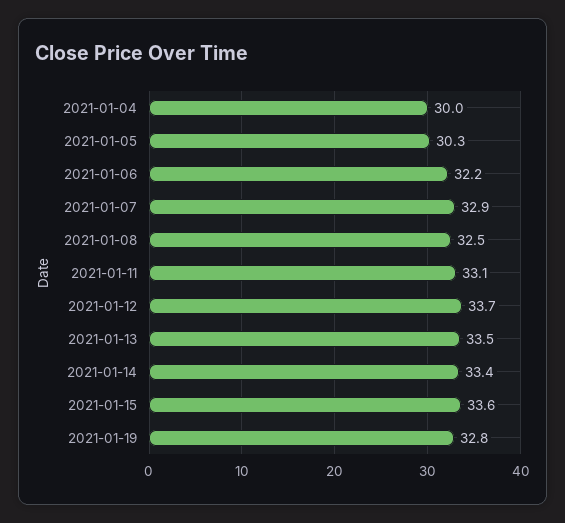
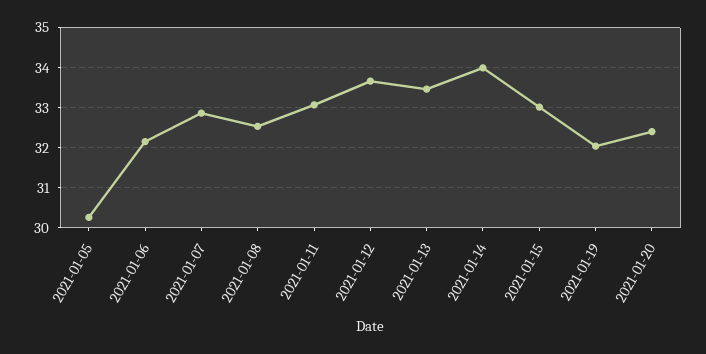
2021-01-04: 30 -> none
2021-01-14: 33.4 -> 34
2021-01-15: 33.6 -> 33
2021-01-19: 32.8 -> 32
2021-01-20: none -> 32.4

